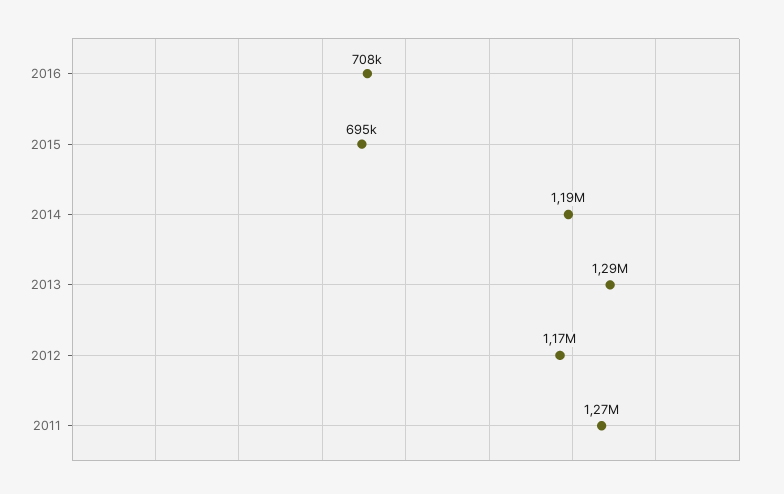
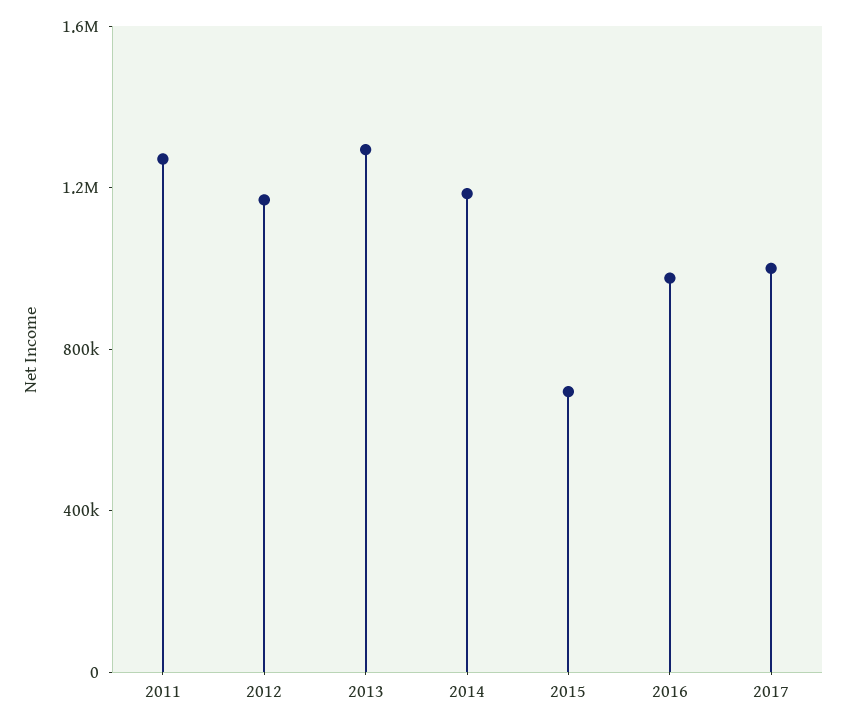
2016: 708000 -> 1000000
2017: none -> 1000000

